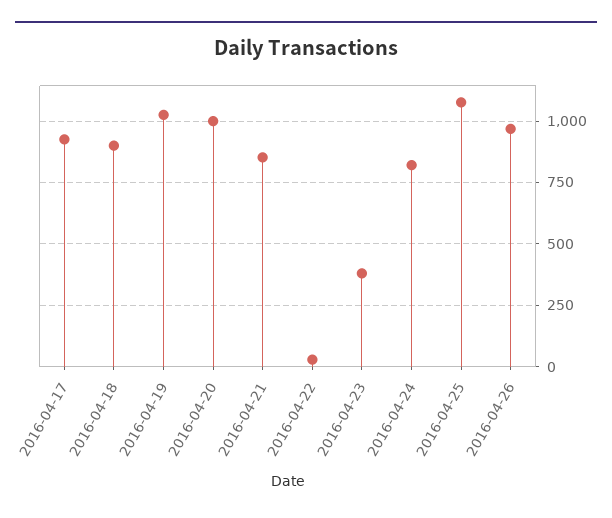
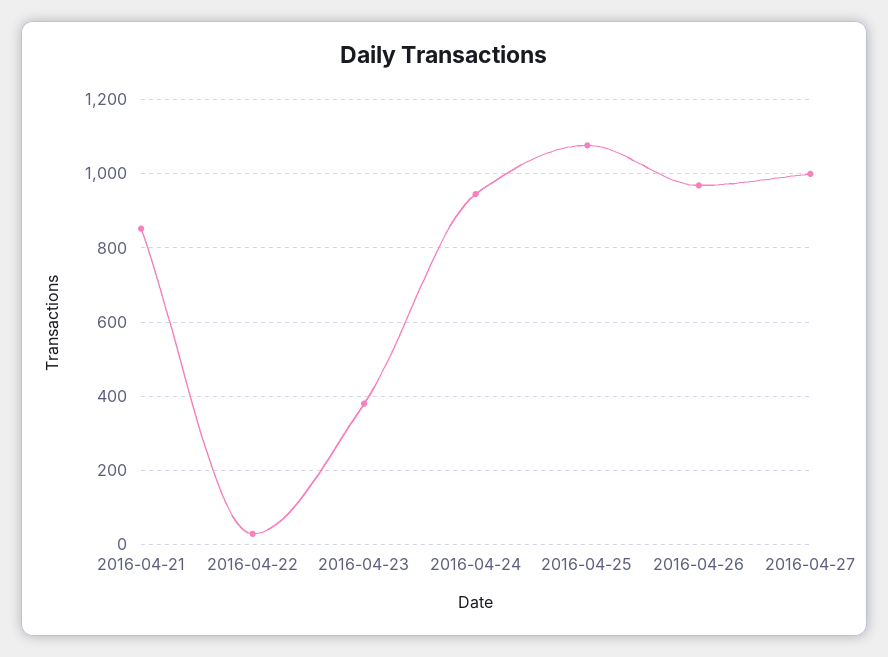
2016-04-17: 925 -> none
2016-04-18: 900 -> none
2016-04-19: 1025 -> none
2016-04-20: 1000 -> none
2016-04-24: 825 -> 940
2016-04-27: none -> 1000

